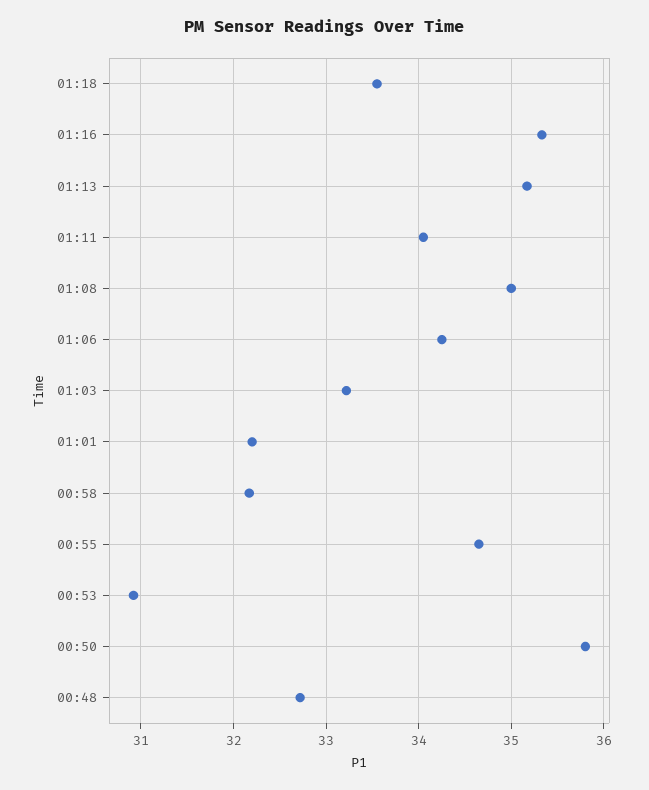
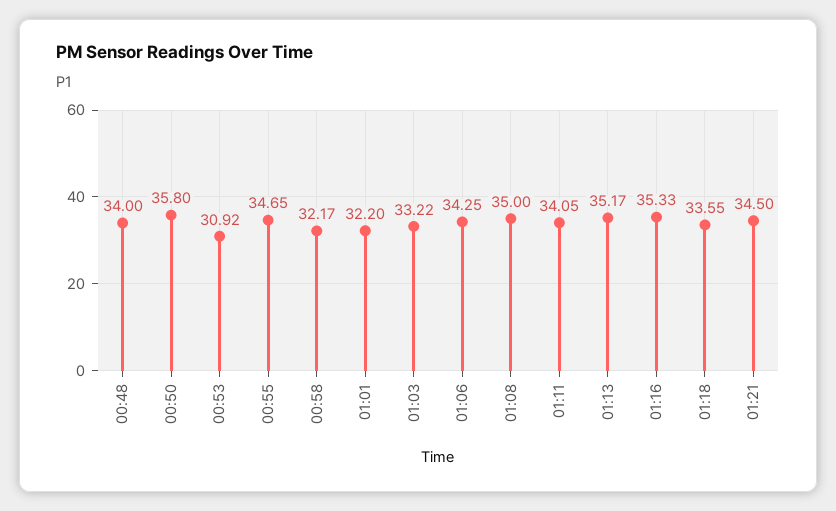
00:48: 32.7 -> 34
01:21: none -> 34.5

